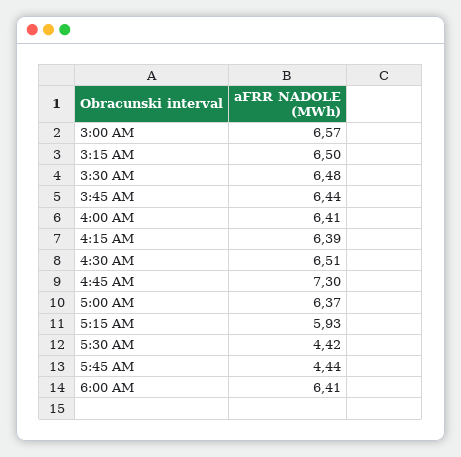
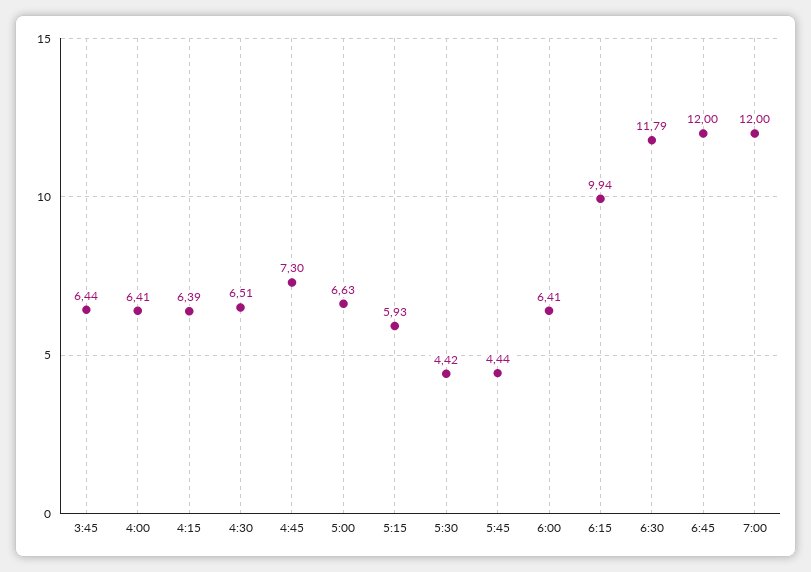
3:00 AM: 6.57 -> none
3:15 AM: 6.5 -> none
3:30 AM: 6.48 -> none
5:00 AM: 6.37 -> 6.63
6:15: none -> 9.94
6:30: none -> 11.79
6:45: none -> 12
7:00: none -> 12

